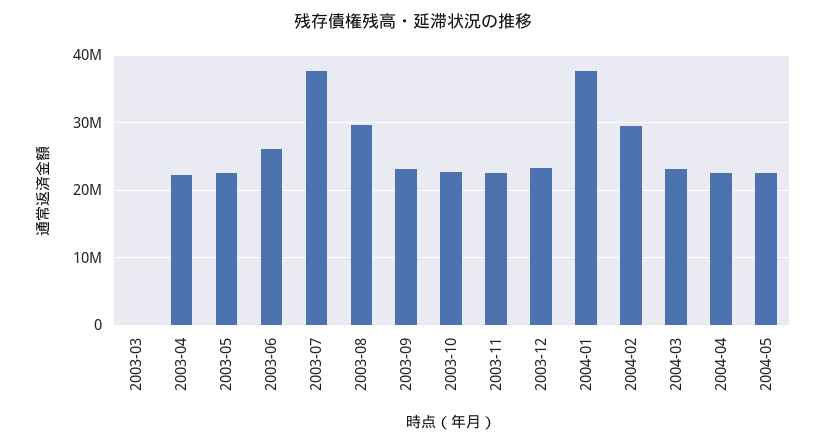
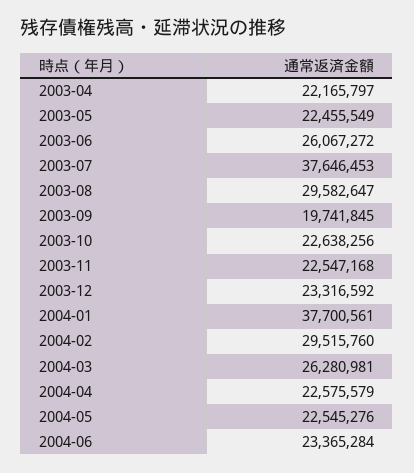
2003-03: 0 -> none
2003-09: 23000000 -> 19741845
2004-03: 23000000 -> 26280981
2004-06: none -> 23365284

